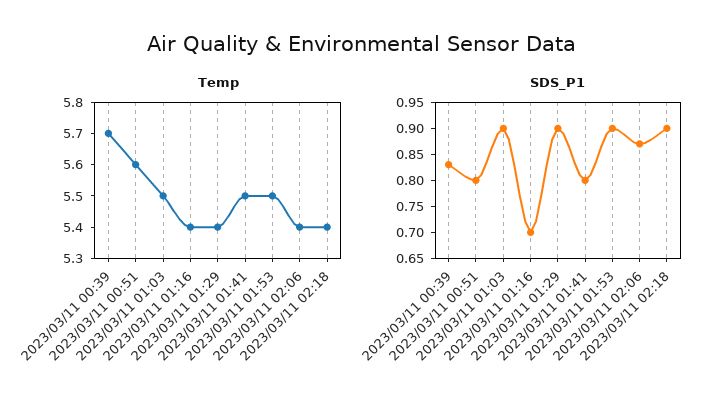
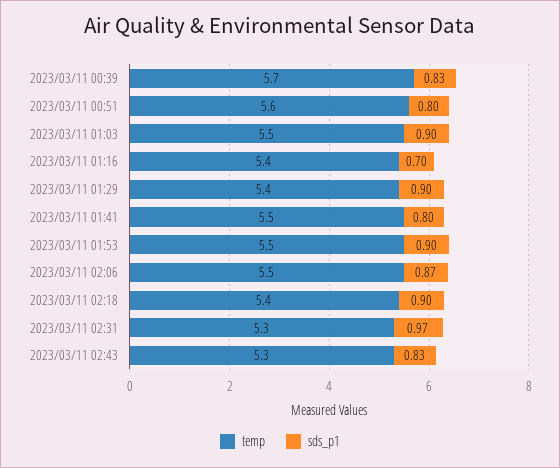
Temp, 2023/03/11 02:06: 5.4 -> 5.5
Temp, 2023/03/11 02:31: none -> 5.3
SDS_P1, 2023/03/11 02:31: none -> 0.97
Temp, 2023/03/11 02:43: none -> 5.3
SDS_P1, 2023/03/11 02:43: none -> 0.83

